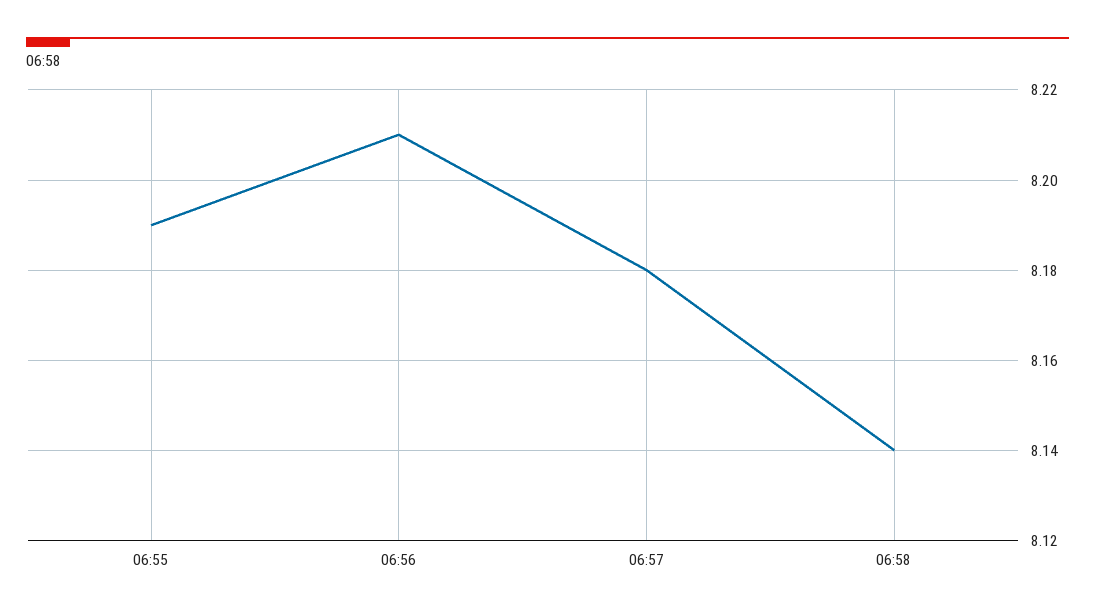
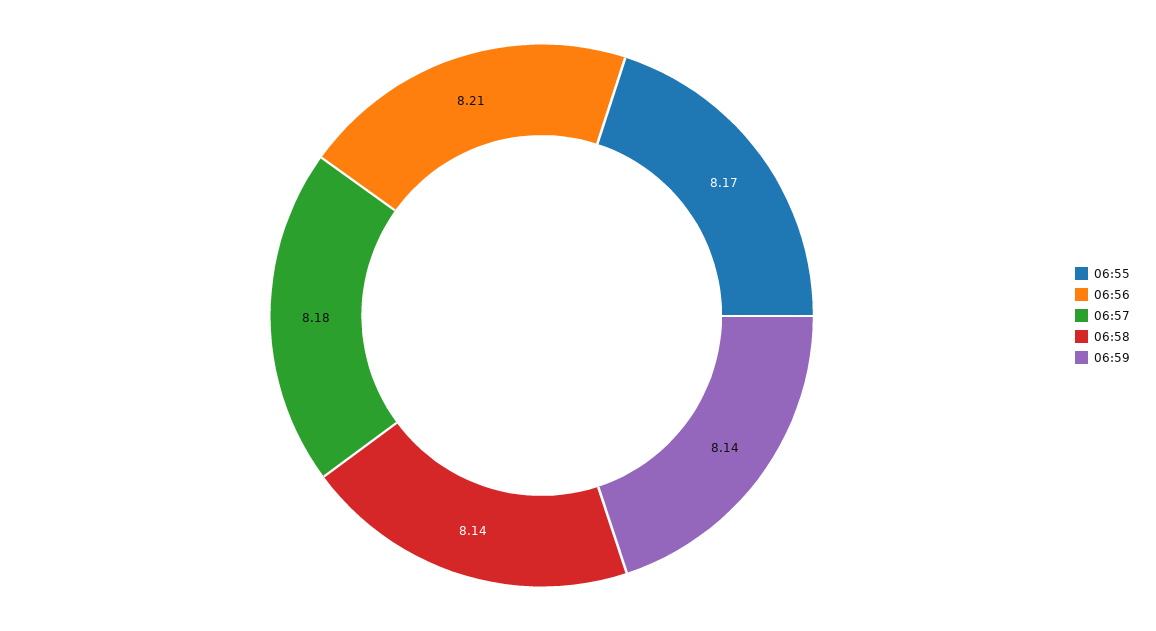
06:55: 8.19 -> 8.17
06:59: none -> 8.14

